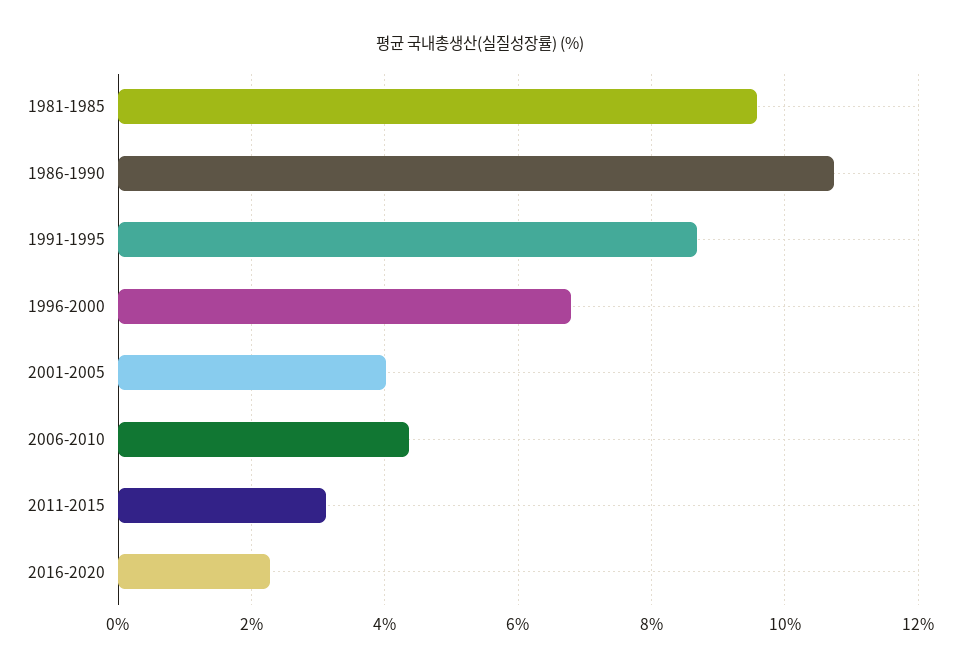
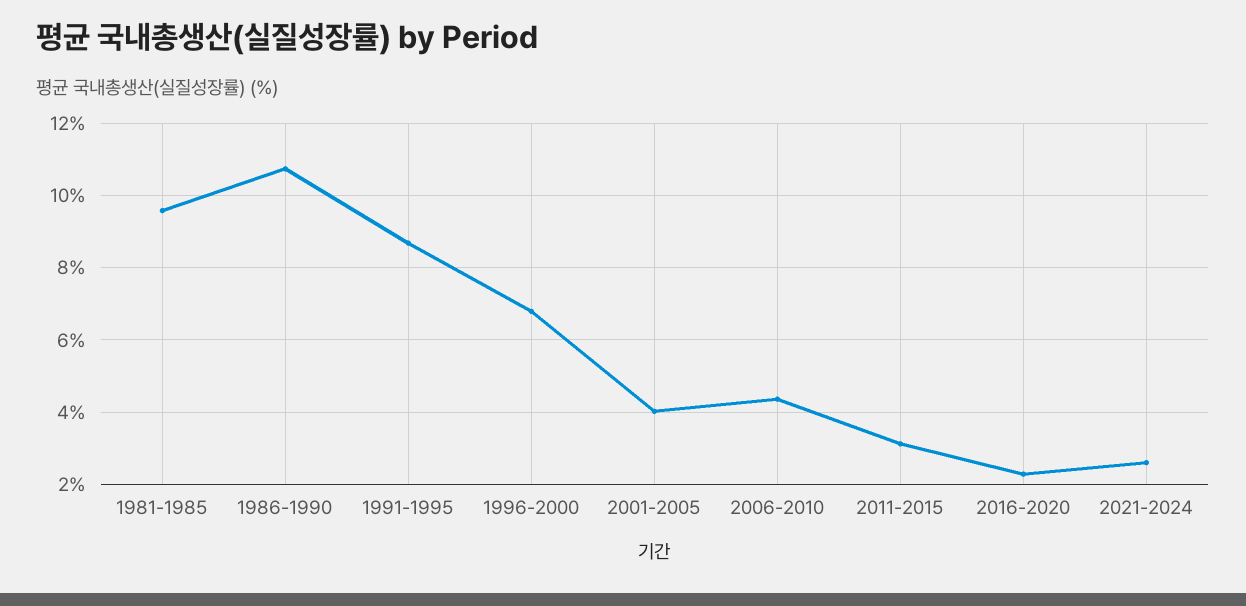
2021-2024: none -> 2.6

